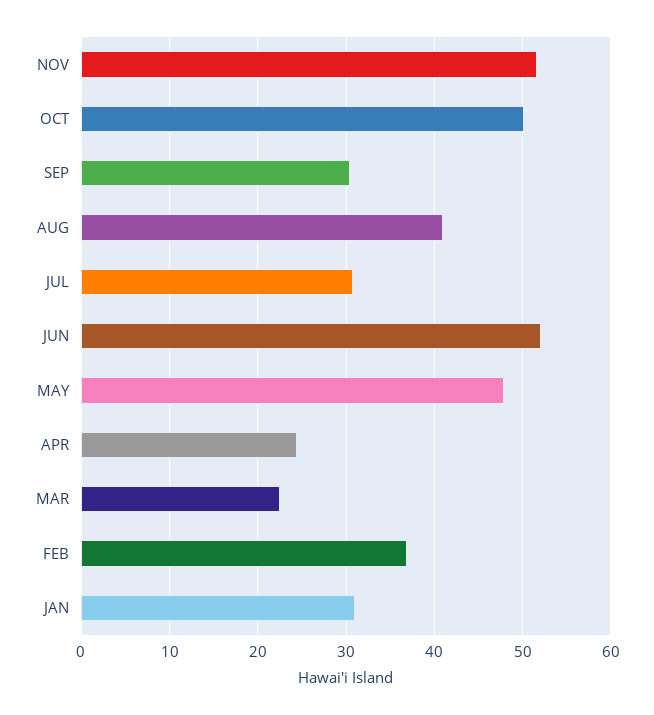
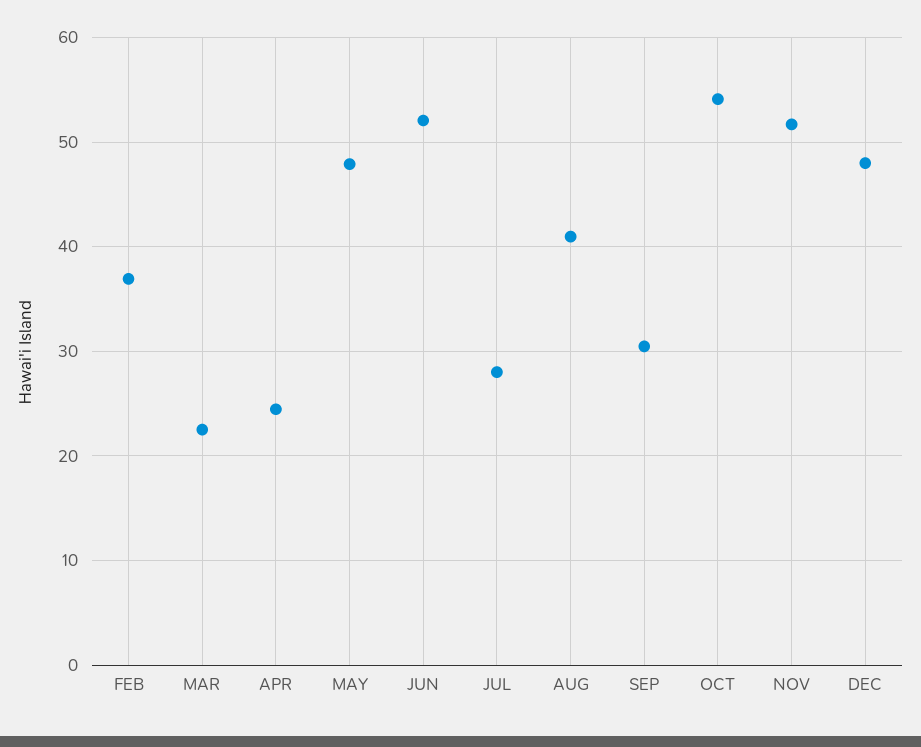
OCT: 50 -> 54
JUL: 31 -> 28
JAN: 31 -> none
DEC: none -> 48

